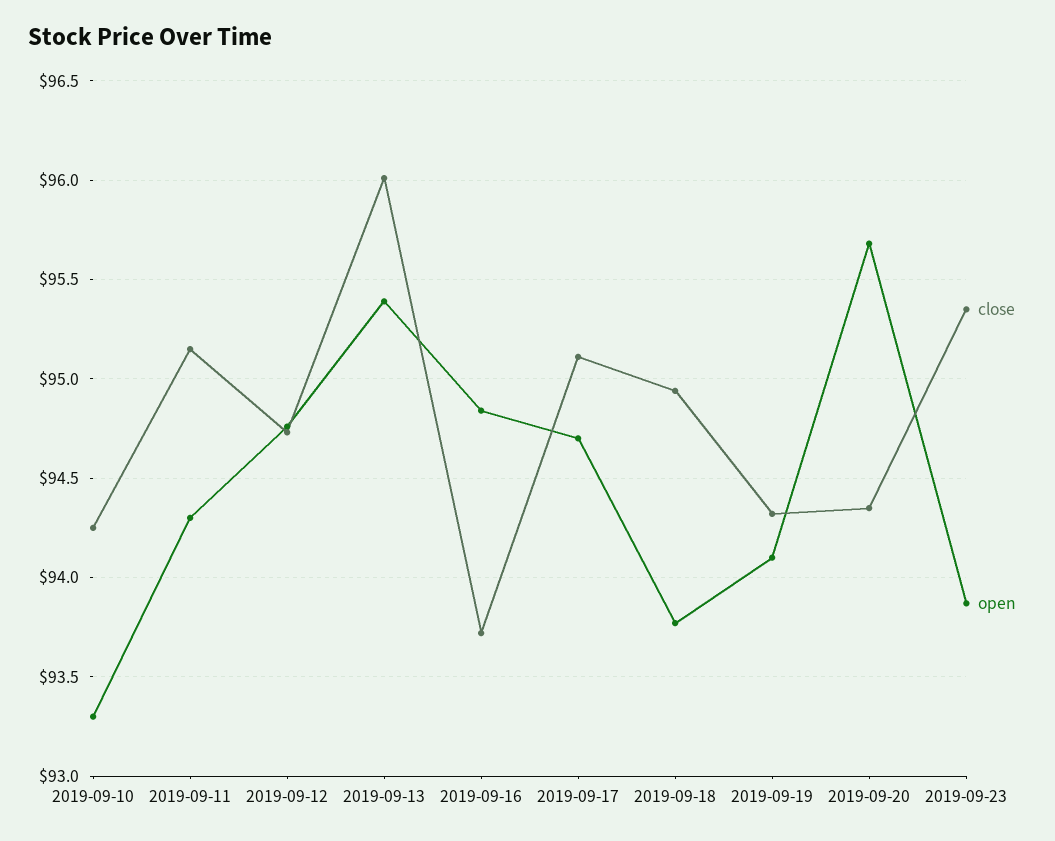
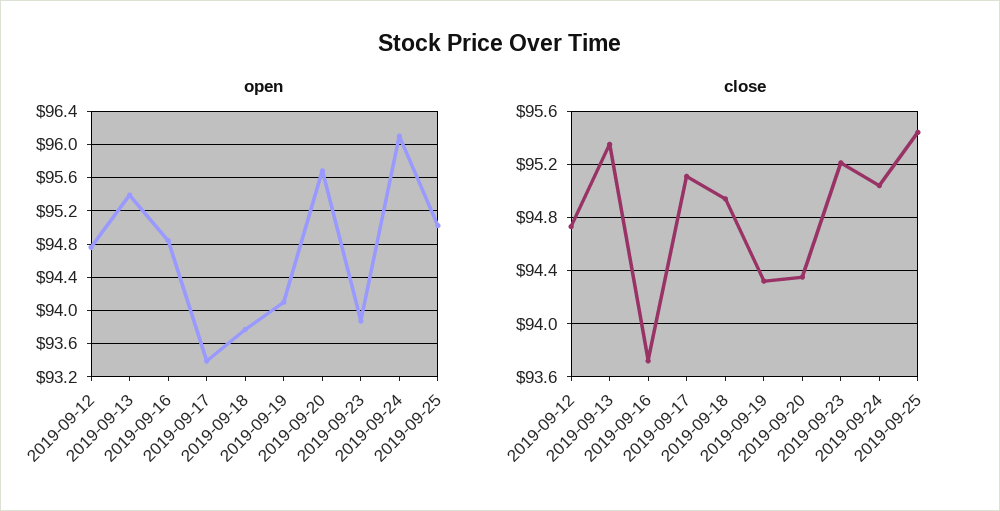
close, 2019-09-10: 94.25 -> none
open, 2019-09-10: 93.3 -> none
close, 2019-09-11: 95.15 -> none
open, 2019-09-11: 94.3 -> none
close, 2019-09-13: 96 -> 95.35
open, 2019-09-17: 94.7 -> 93.4
close, 2019-09-23: 95.35 -> 95.2
open, 2019-09-24: none -> 96.1
open, 2019-09-25: none -> 95
close, 2019-09-24: none -> 95.05
close, 2019-09-25: none -> 95.45

